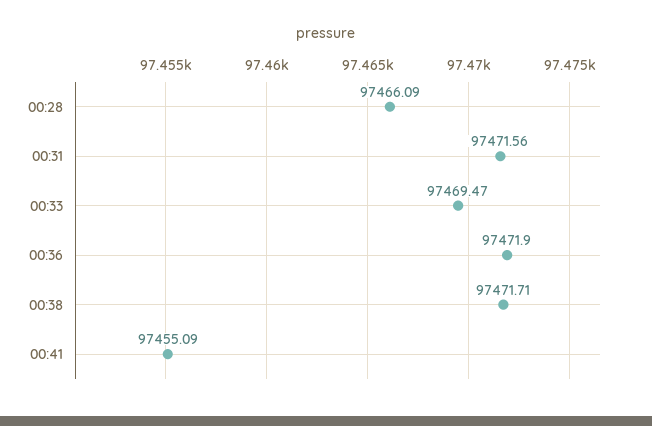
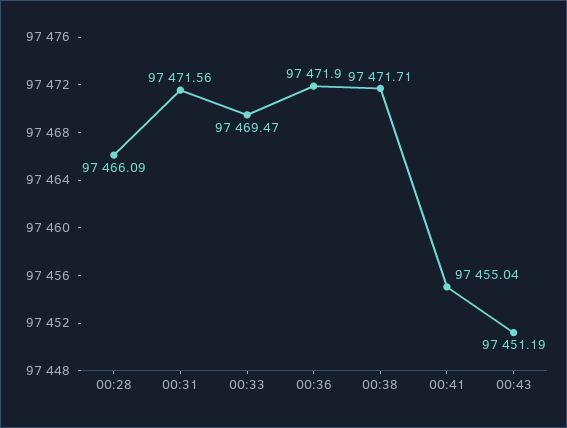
00:41: 97455.09 -> 97455.04
00:43: none -> 97451.19

